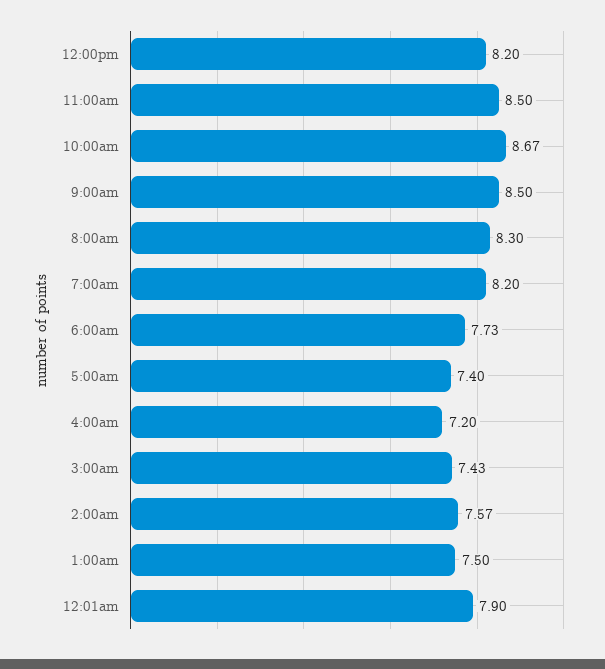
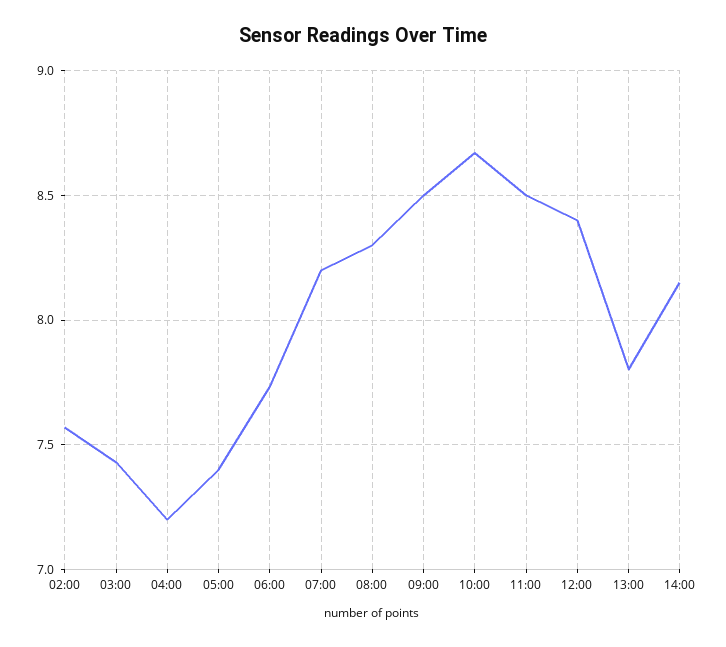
12:00pm: 8.2 -> 8.4
1:00am: 7.5 -> none
12:01am: 7.9 -> none
13:00: none -> 7.8
14:00: none -> 8.15

